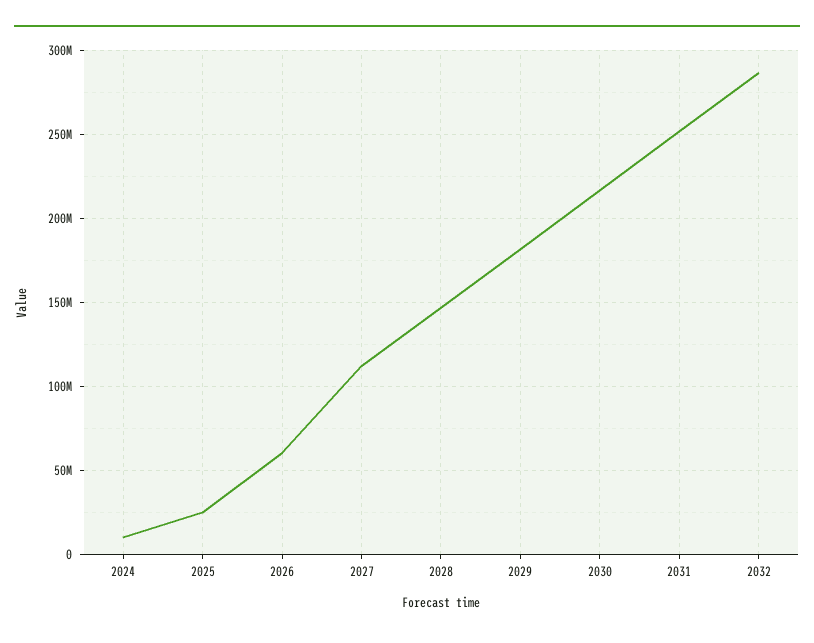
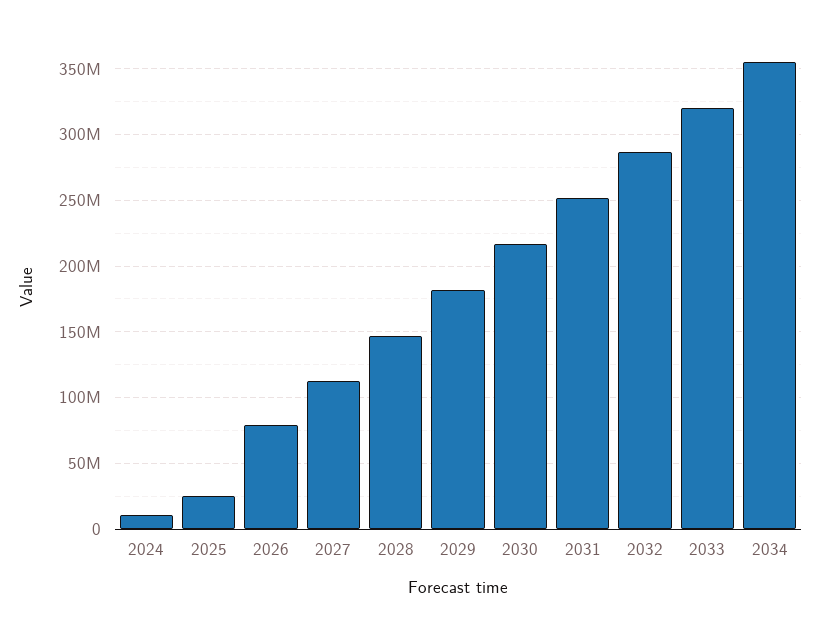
2026: 60000000 -> 80000000
2033: none -> 320000000
2034: none -> 355000000

